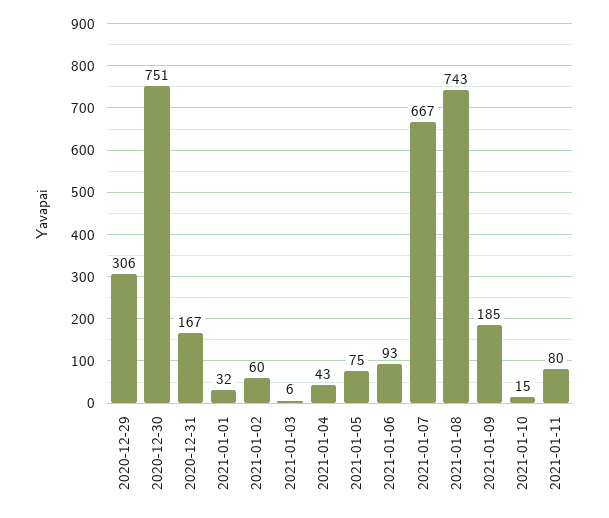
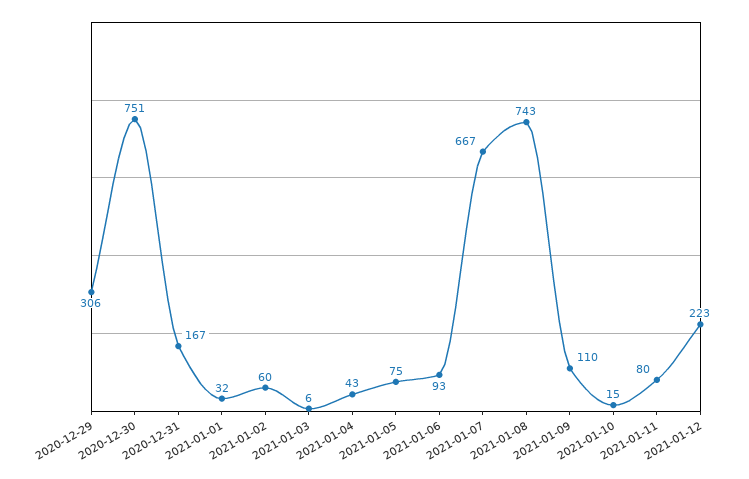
2021-01-09: 185 -> 110
2021-01-12: none -> 223

